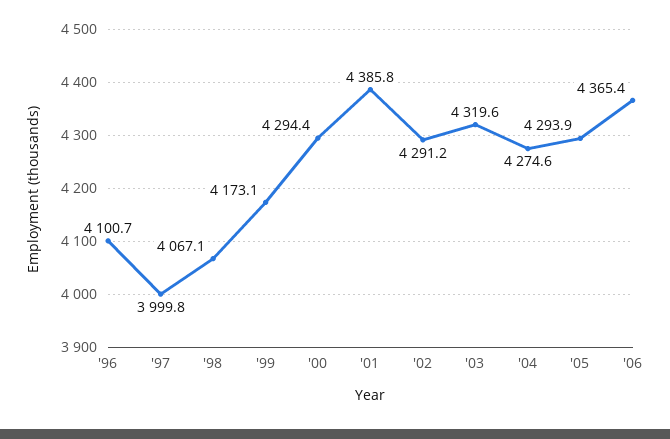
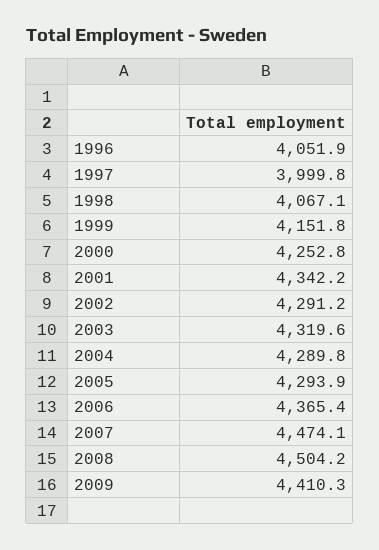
'96: 4100.7 -> 4051.9
'99: 4173.1 -> 4151.8
'00: 4294.4 -> 4252.8
'01: 4385.8 -> 4342.2
'04: 4274.6 -> 4289.8
2007: none -> 4474.1
2008: none -> 4504.2
2009: none -> 4410.3

